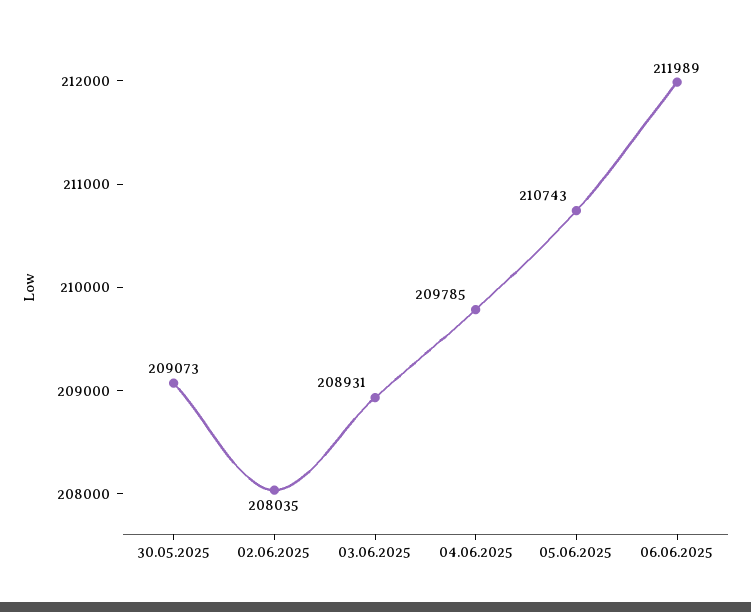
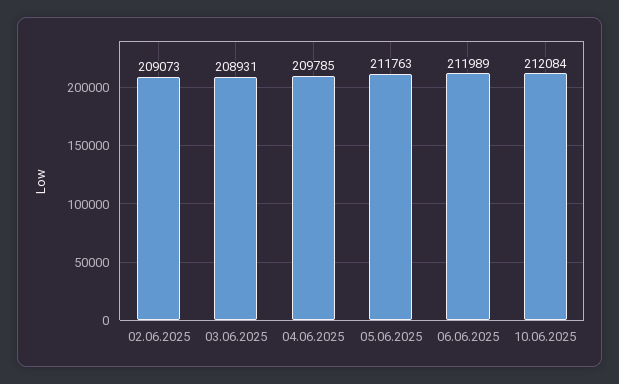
30.05.2025: 209073 -> none
02.06.2025: 208035 -> 209073
05.06.2025: 210743 -> 211763
10.06.2025: none -> 212084

